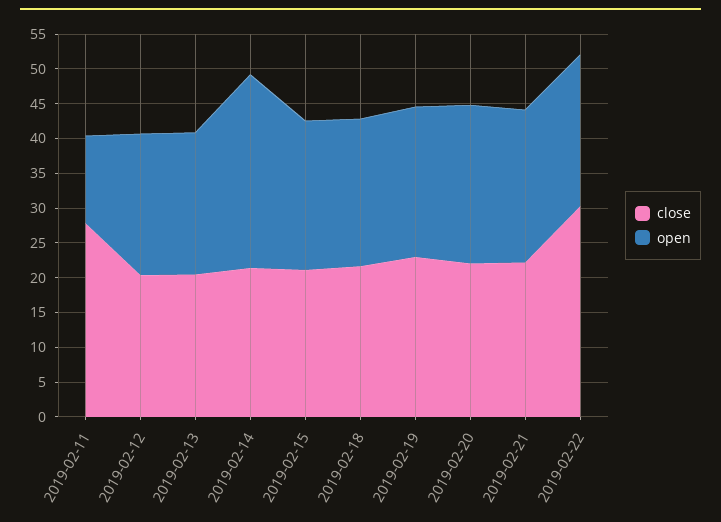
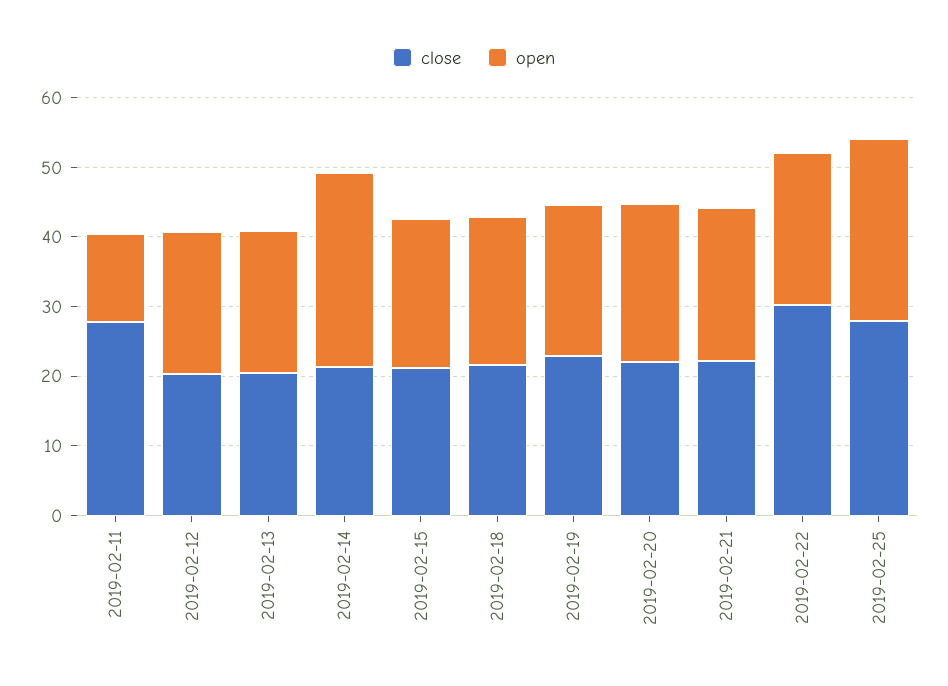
close, 2019-02-25: none -> 28
open, 2019-02-25: none -> 26

